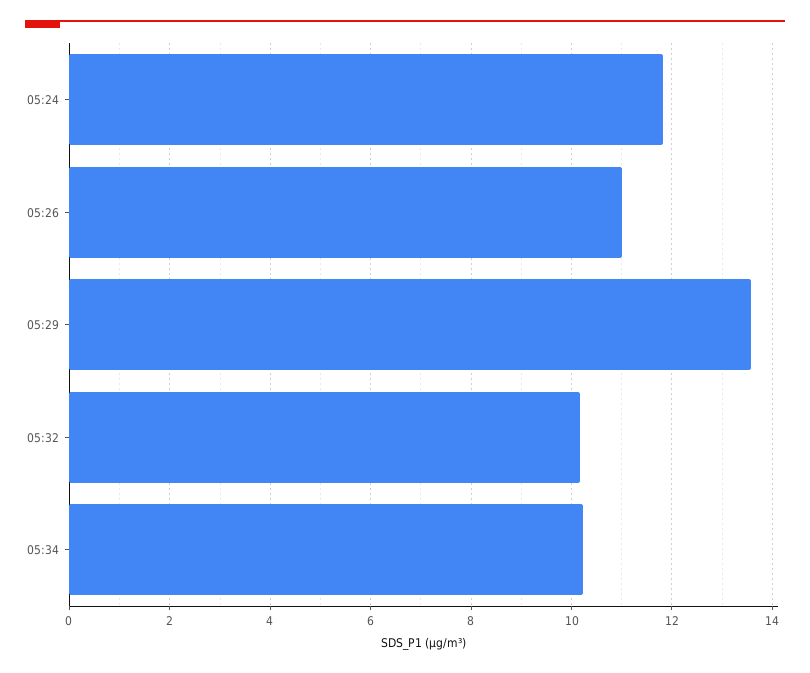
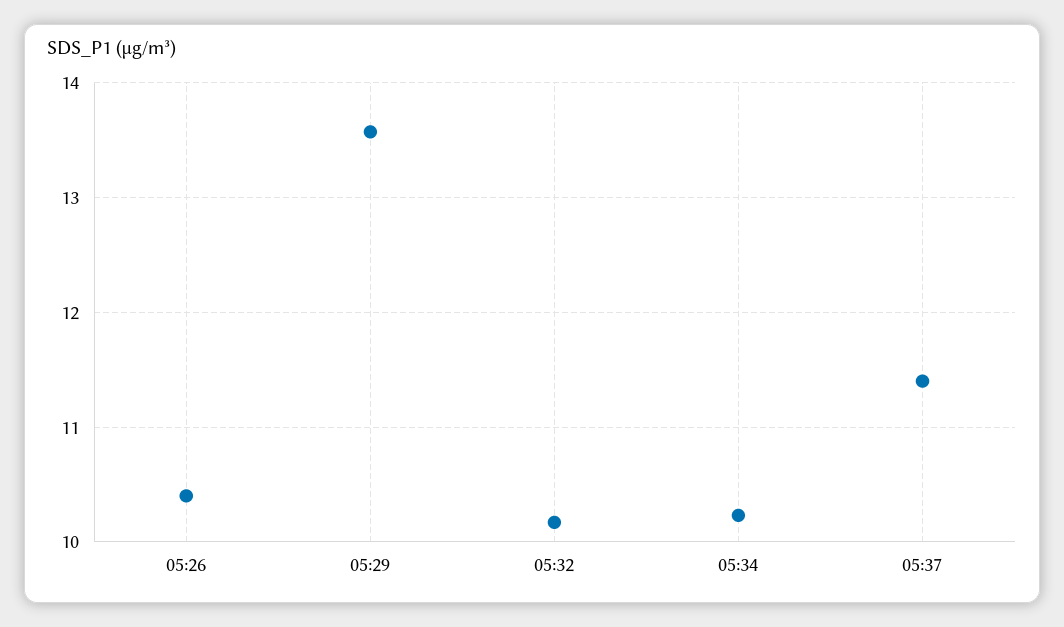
05:24: 11.8 -> none
05:26: 11 -> 10.4
05:37: none -> 11.4

